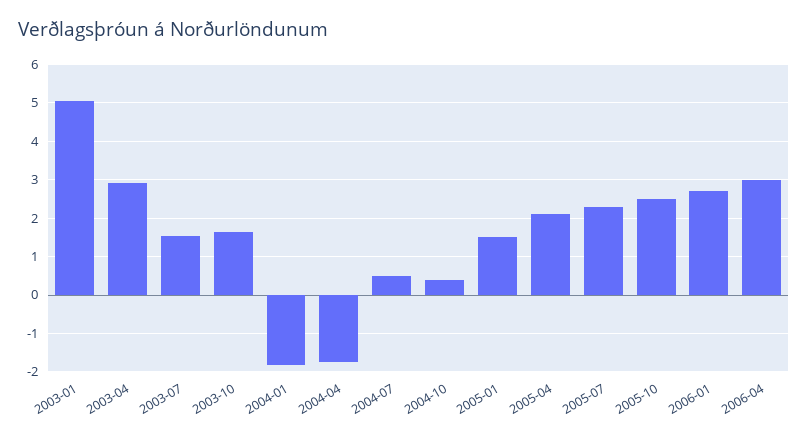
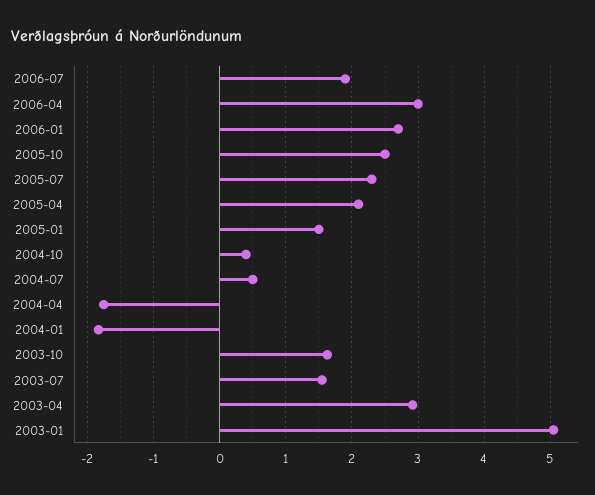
2006-07: none -> 1.9

